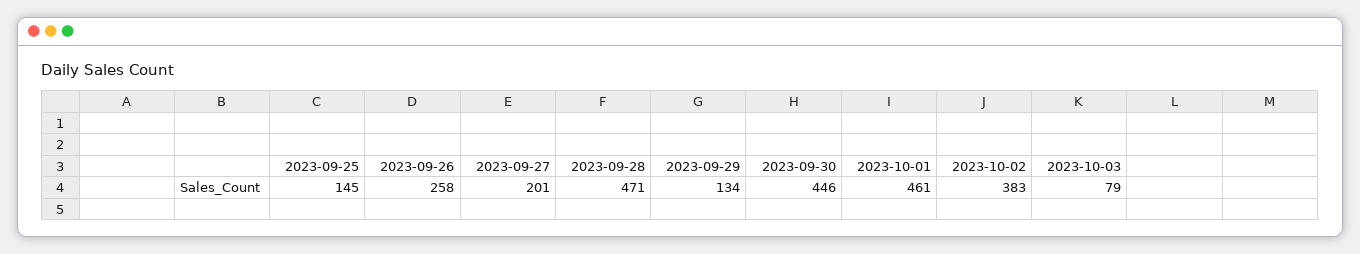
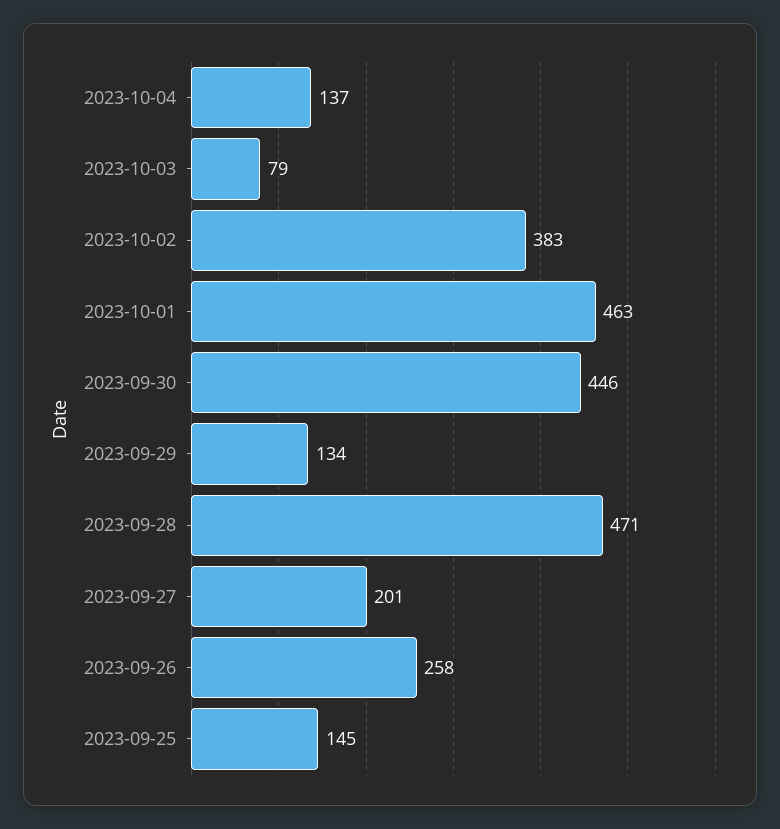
2023-10-01: 461 -> 463
2023-10-04: none -> 137

